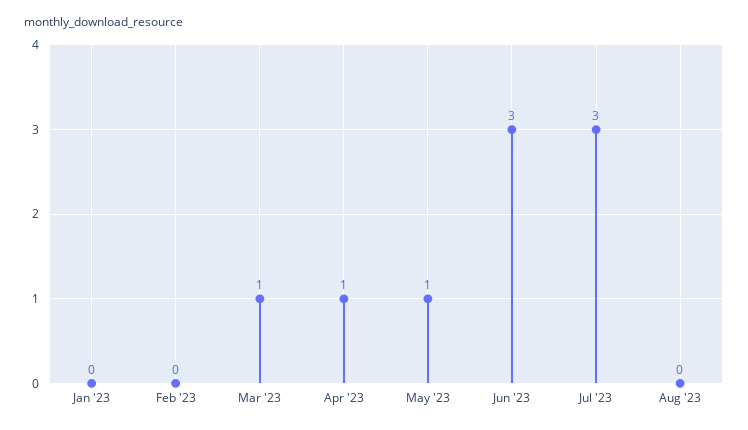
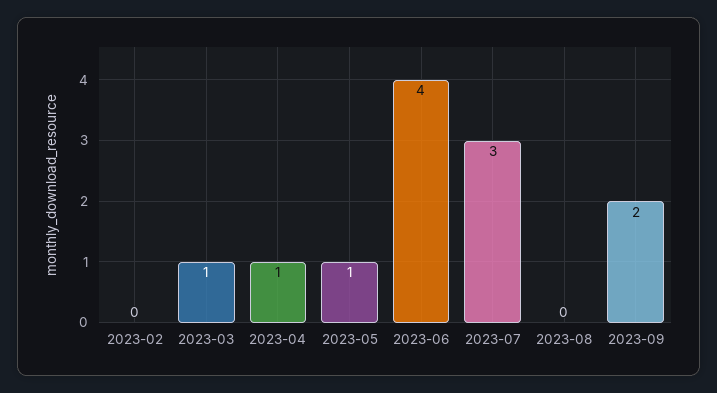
Jan '23: 0 -> none
Jun '23: 3 -> 4
2023-09: none -> 2

